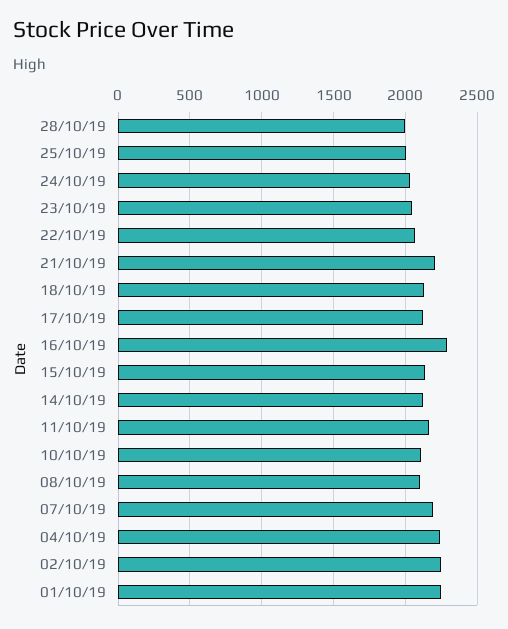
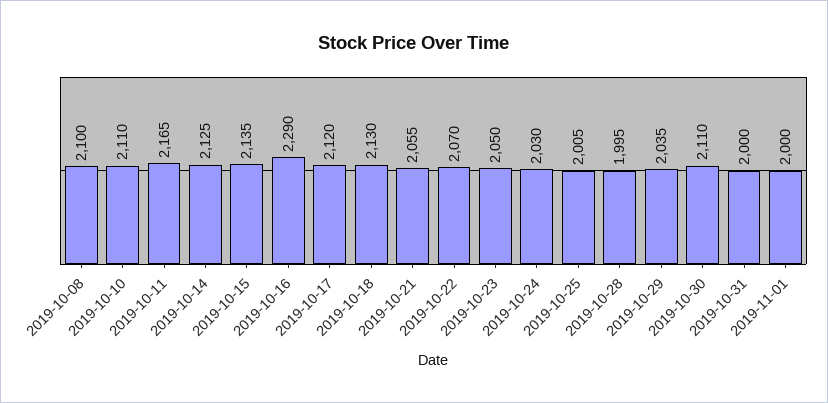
21/10/19: 2200 -> 2055
07/10/19: 2200 -> none
04/10/19: 2250 -> none
02/10/19: 2250 -> none
01/10/19: 2250 -> none
2019-10-29: none -> 2035
2019-10-30: none -> 2110
2019-10-31: none -> 2000
2019-11-01: none -> 2000

